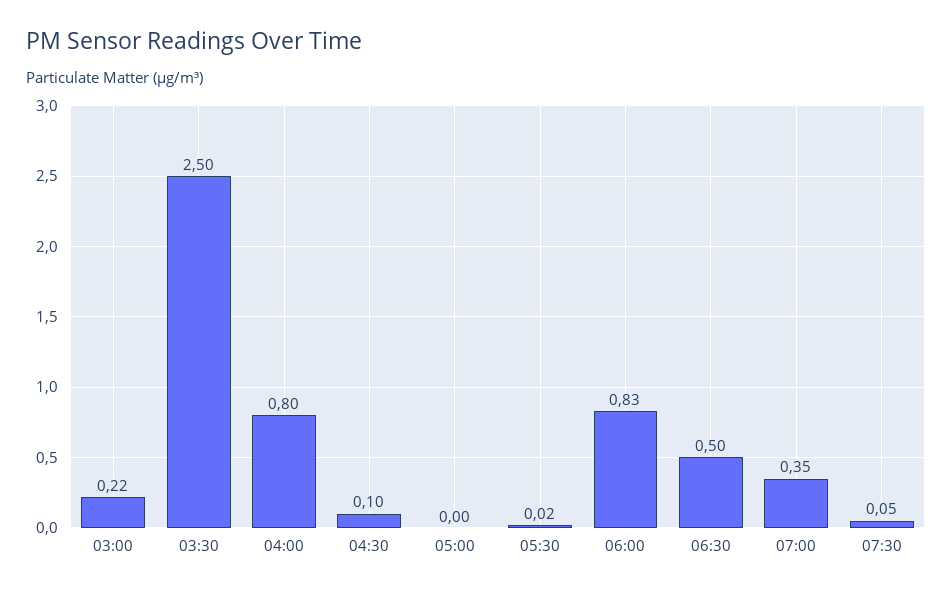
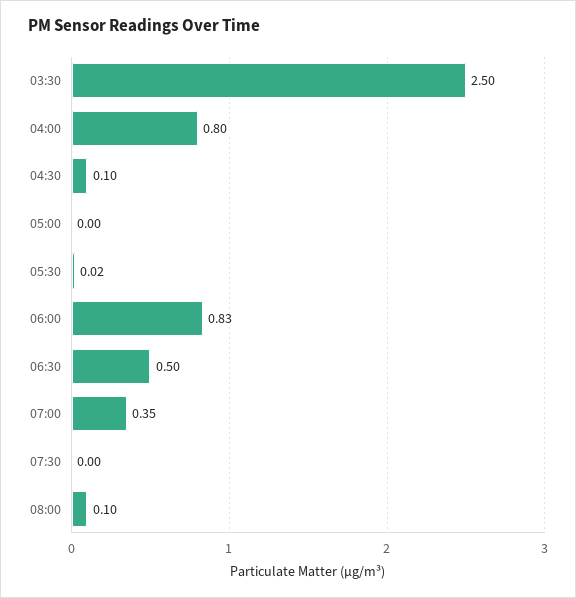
03:00: 0.22 -> none
07:30: 0.05 -> 0
08:00: none -> 0.1

